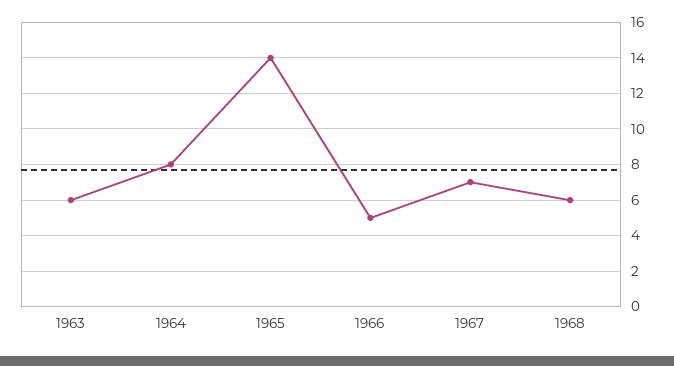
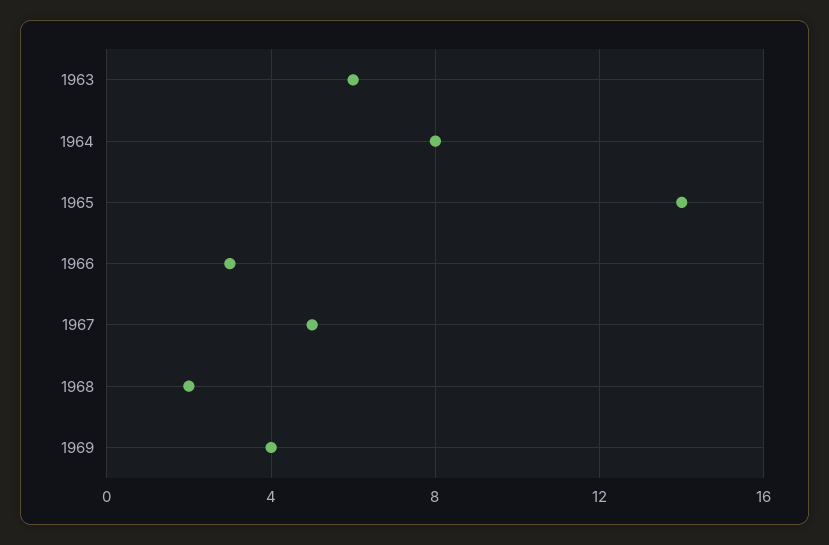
1966: 5 -> 3
1967: 7 -> 5
1968: 6 -> 2
1969: none -> 4

